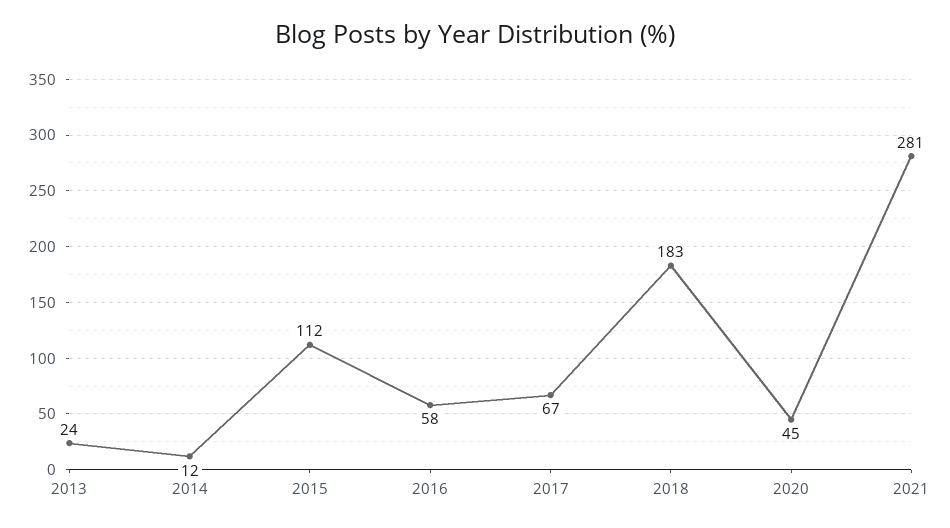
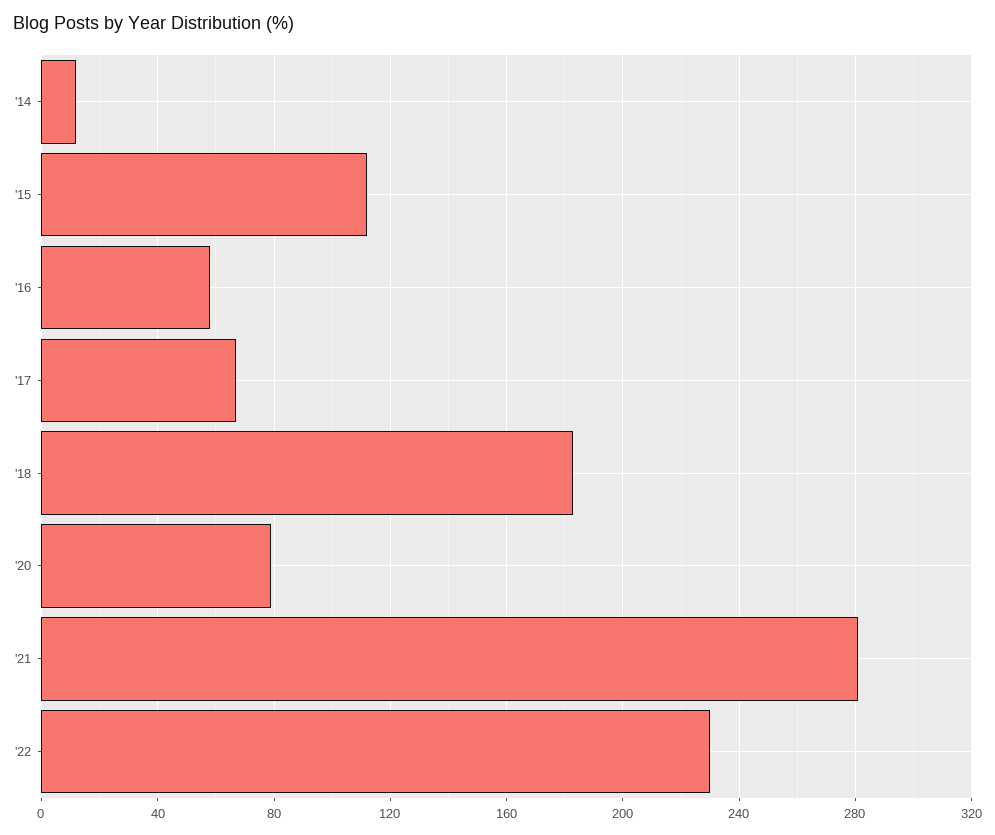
2013: 24 -> none
2020: 45 -> 80
'22: none -> 230

